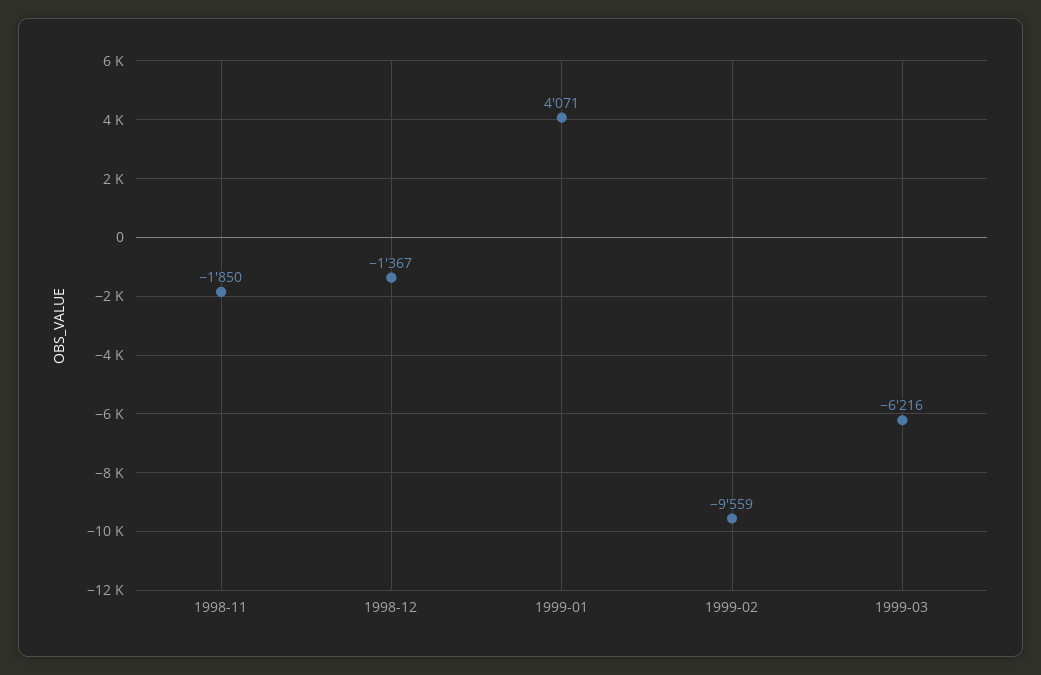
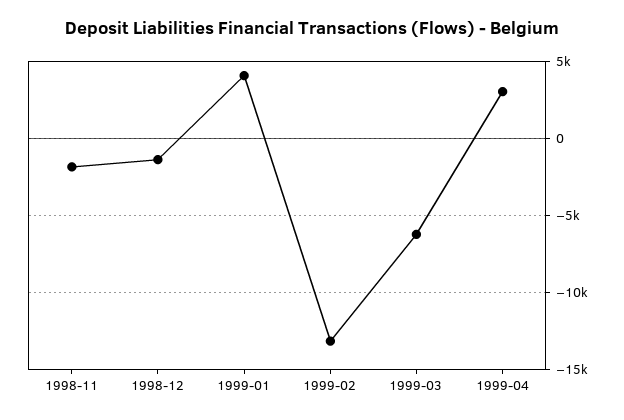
1999-02: -9559 -> -13000
1999-04: none -> 3000

